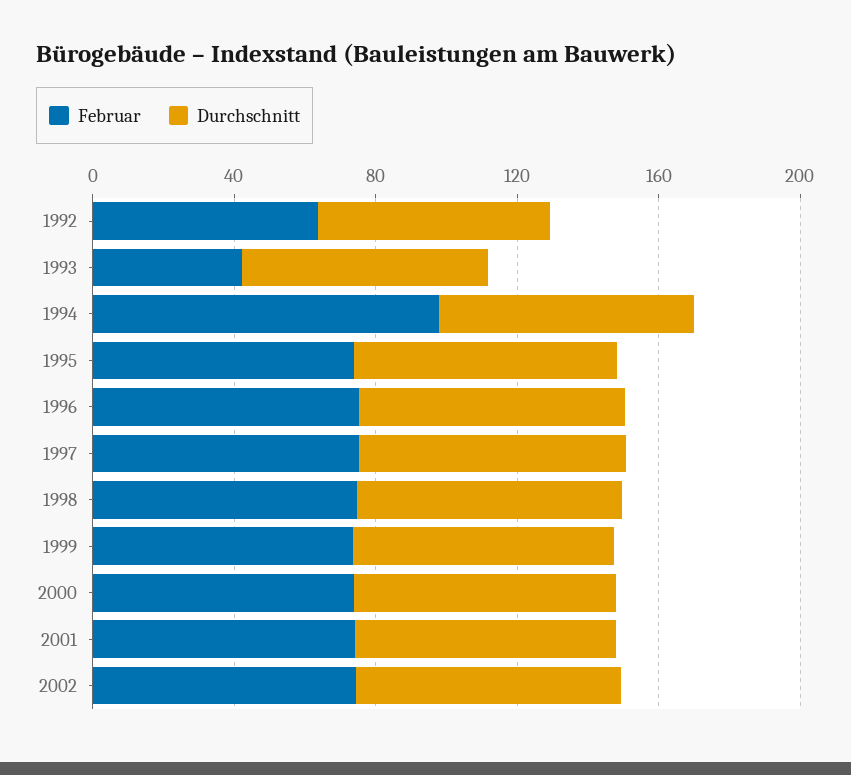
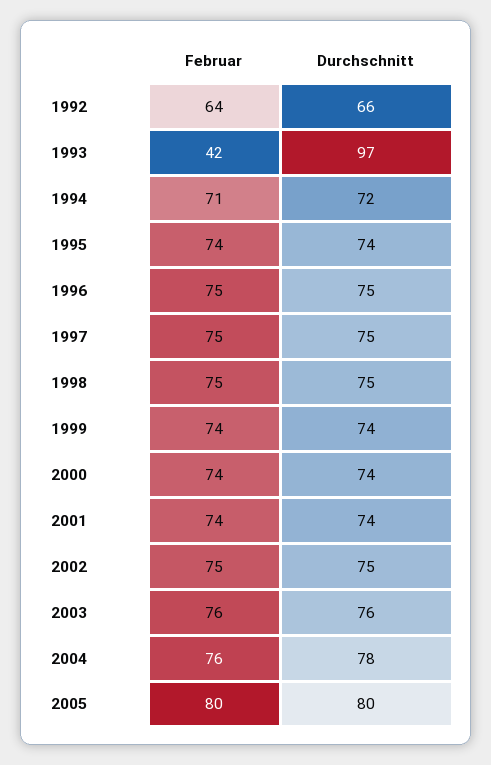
Durchschnitt, 1993: 70 -> 97
Februar, 1994: 100 -> 71
Februar, 2003: none -> 76
Durchschnitt, 2003: none -> 76
Februar, 2004: none -> 76
Durchschnitt, 2004: none -> 78
Februar, 2005: none -> 80
Durchschnitt, 2005: none -> 80

